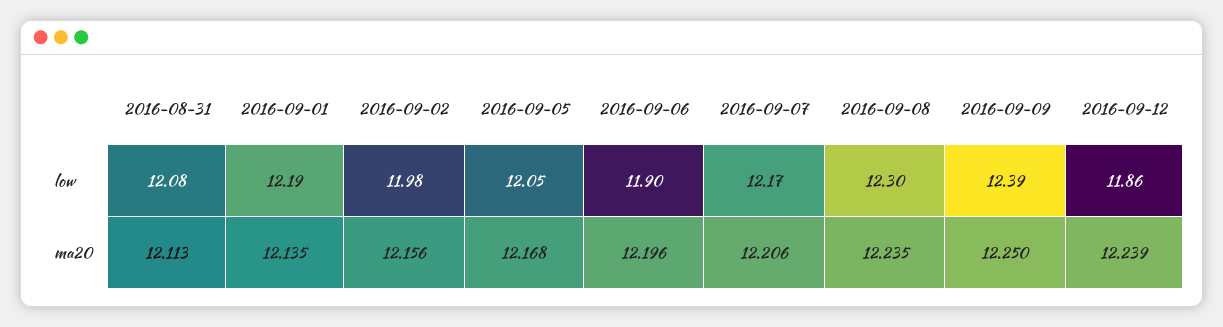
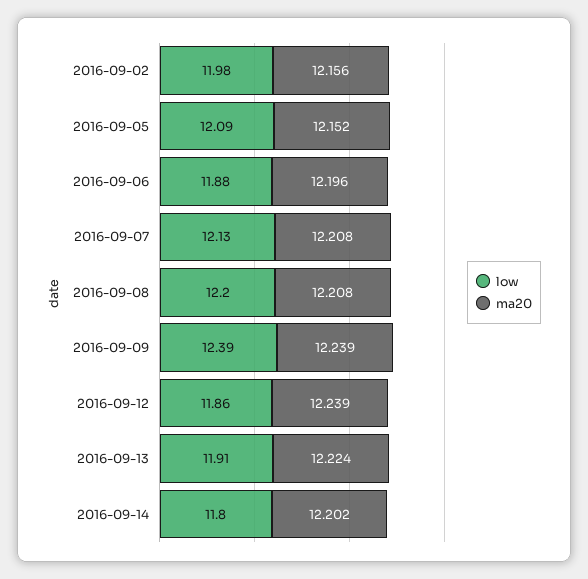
low, 2016-08-31: 12.08 -> none
low, 2016-09-01: 12.19 -> none
low, 2016-09-05: 12.05 -> 12.09
low, 2016-09-06: 11.9 -> 11.88
low, 2016-09-07: 12.17 -> 12.13
low, 2016-09-08: 12.3 -> 12.2
ma20, 2016-08-31: 12.113 -> none
ma20, 2016-09-01: 12.135 -> none
ma20, 2016-09-05: 12.168 -> 12.152
ma20, 2016-09-07: 12.206 -> 12.208
ma20, 2016-09-08: 12.235 -> 12.208
ma20, 2016-09-09: 12.25 -> 12.239
low, 2016-09-13: none -> 11.91
ma20, 2016-09-13: none -> 12.224
low, 2016-09-14: none -> 11.8
ma20, 2016-09-14: none -> 12.202

